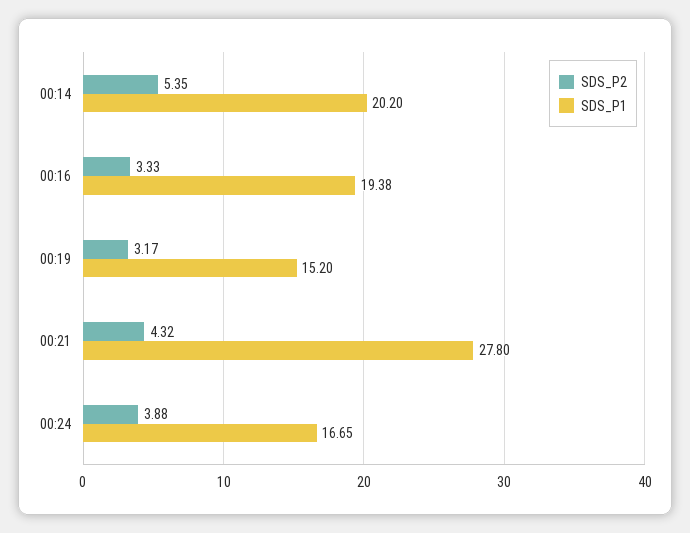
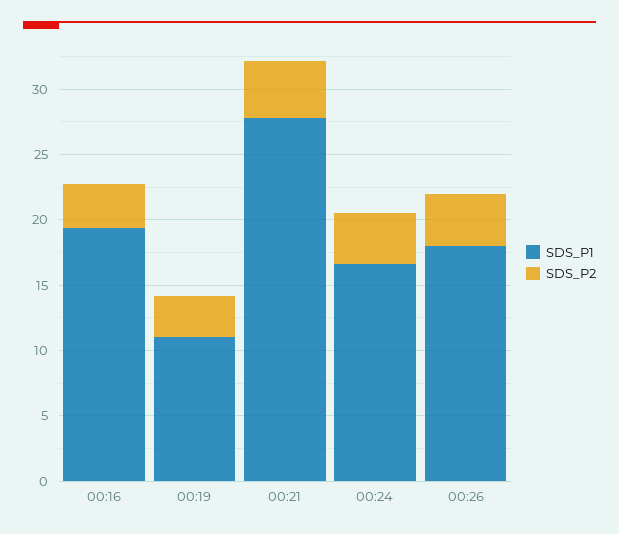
SDS_P2, 00:14: 5.35 -> none
SDS_P1, 00:14: 20.2 -> none
SDS_P1, 00:19: 15.2 -> 11
SDS_P1, 00:26: none -> 18
SDS_P2, 00:26: none -> 4

